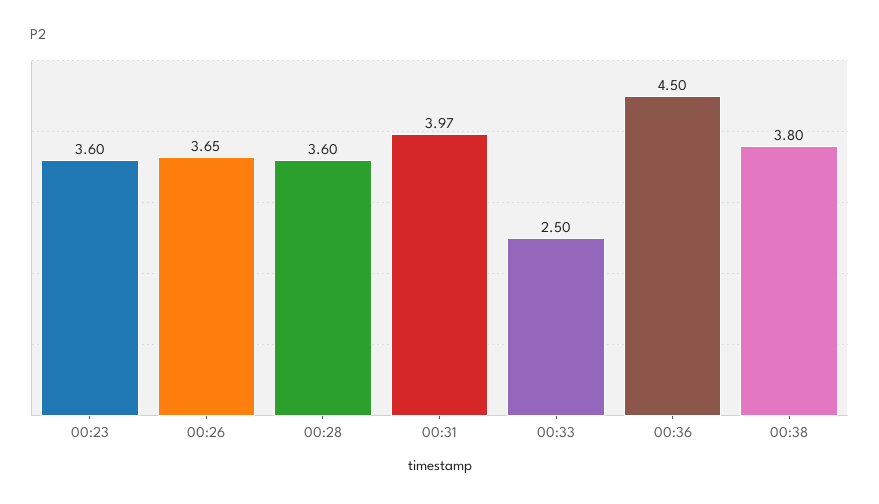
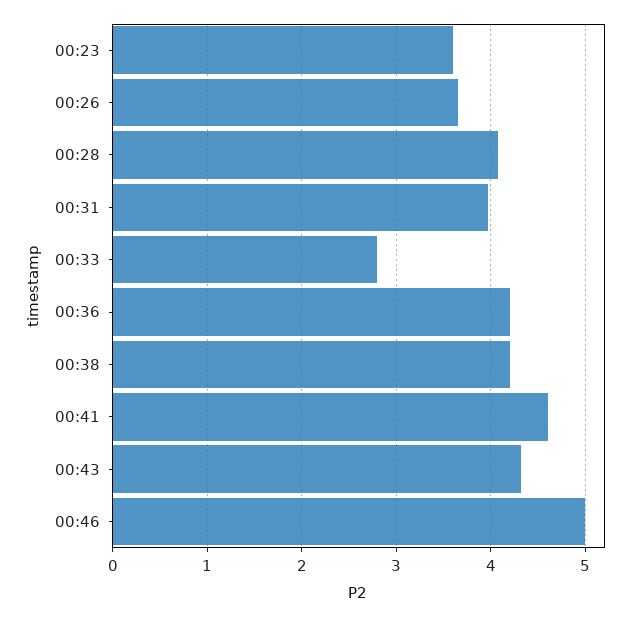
00:28: 3.6 -> 4.1
00:33: 2.5 -> 2.8
00:36: 4.5 -> 4.2
00:38: 3.8 -> 4.2
00:41: none -> 4.6
00:43: none -> 4.3
00:46: none -> 5

